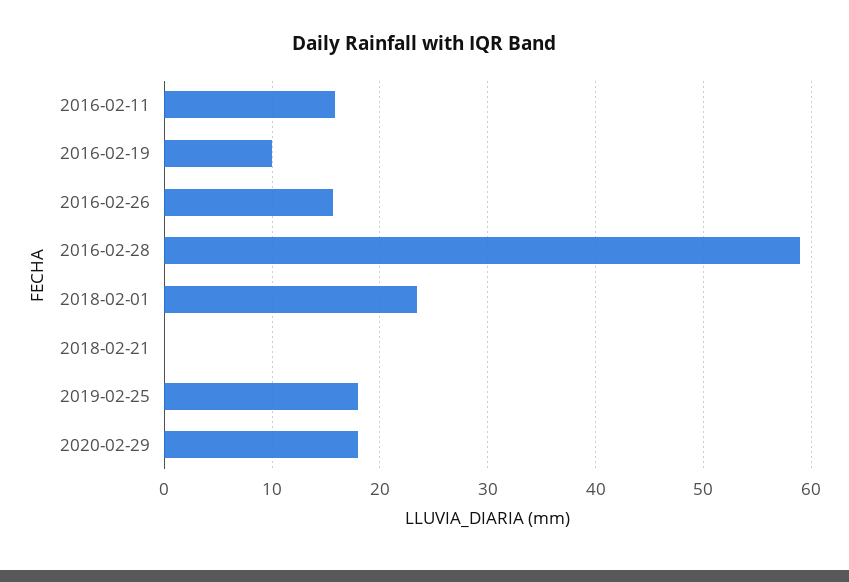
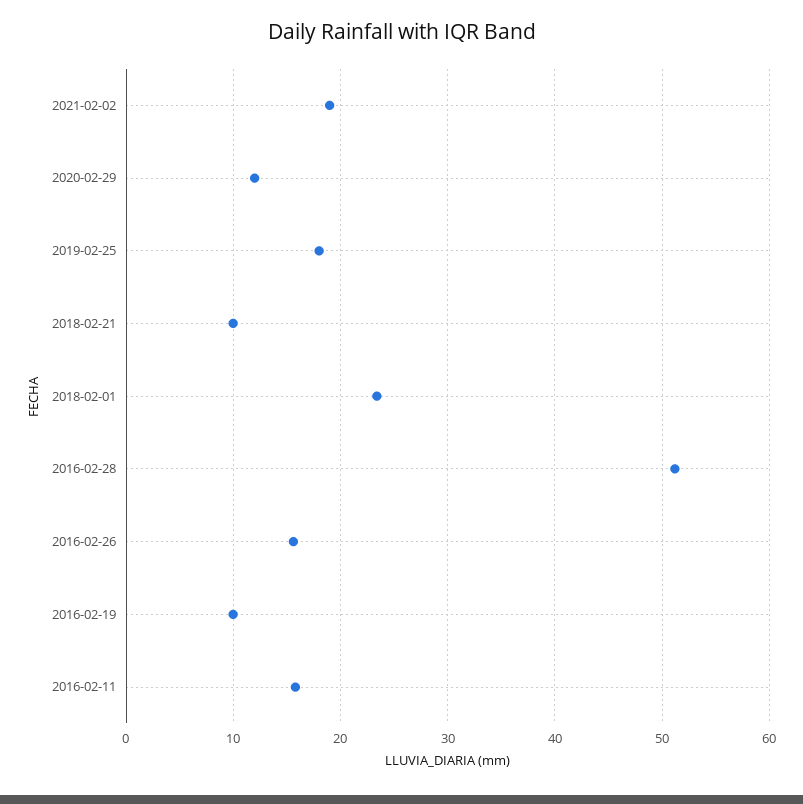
2016-02-28: 59 -> 51
2018-02-21: 0 -> 10
2020-02-29: 18 -> 12
2021-02-02: none -> 19

